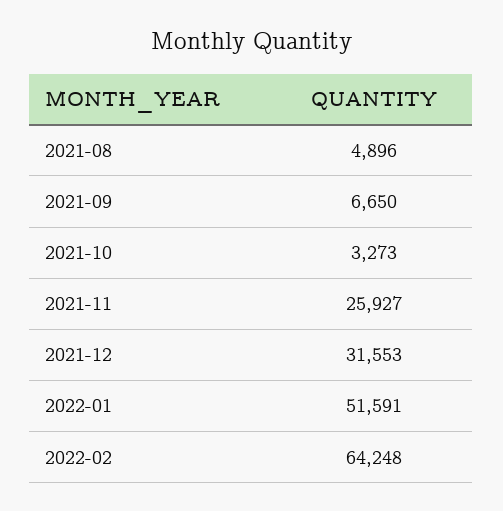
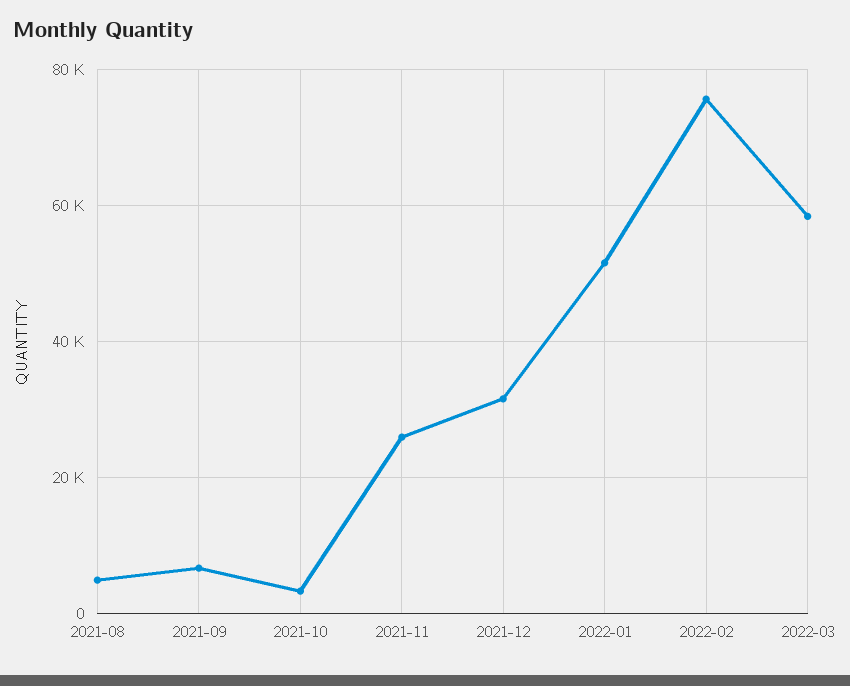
2022-02: 64248 -> 76000
2022-03: none -> 58000

